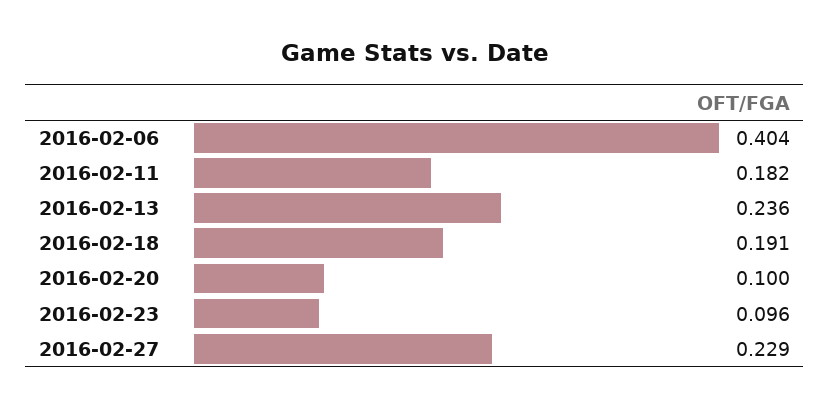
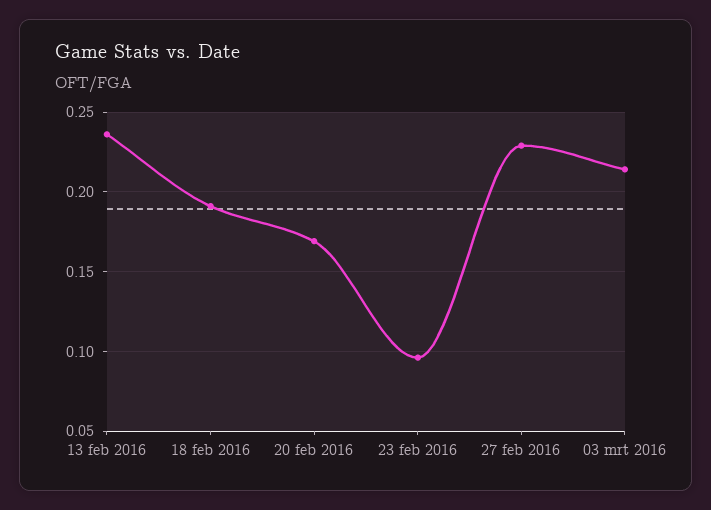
2016-02-06: 0.404 -> none
2016-02-11: 0.182 -> none
2016-02-20: 0.1 -> 0.17
03 mrt 2016: none -> 0.215

